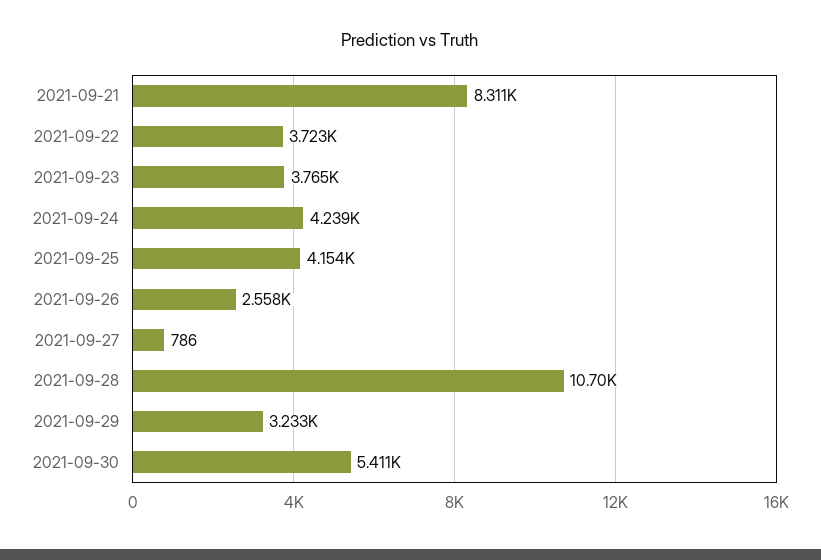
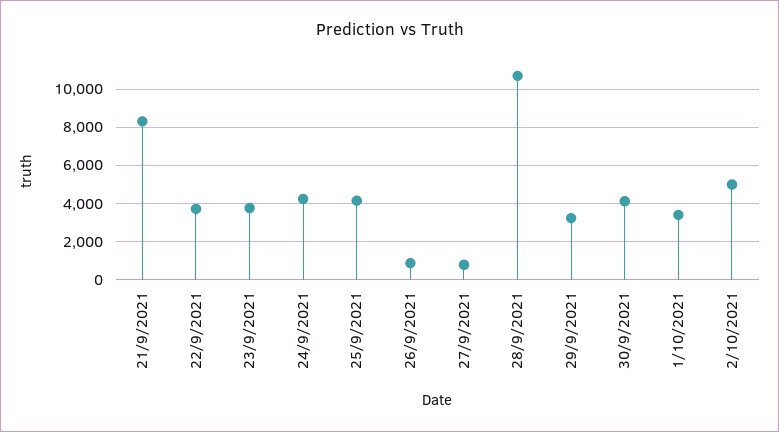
2021-09-26: 2558 -> 1000
2021-09-30: 5411 -> 4000
1/10/2021: none -> 3500
2/10/2021: none -> 5000

